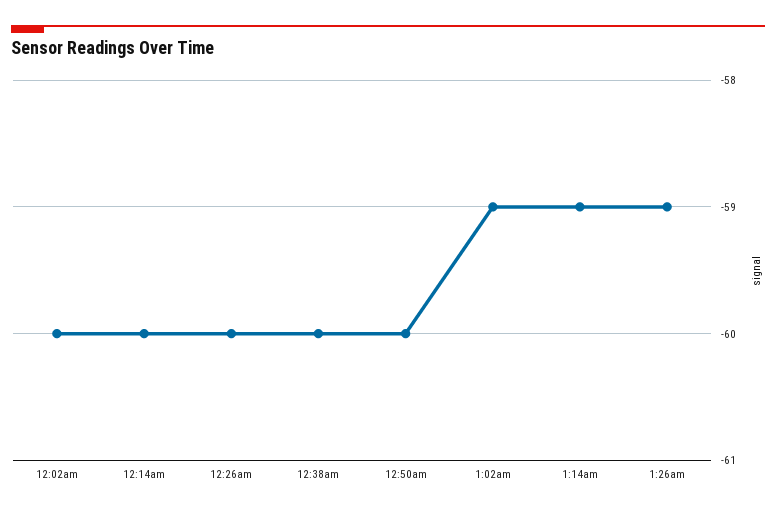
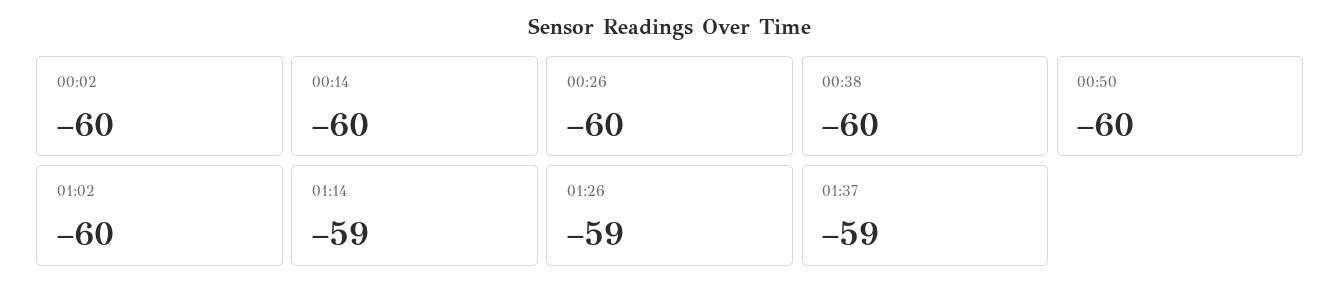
1:02am: -59 -> -60
01:37: none -> -59

